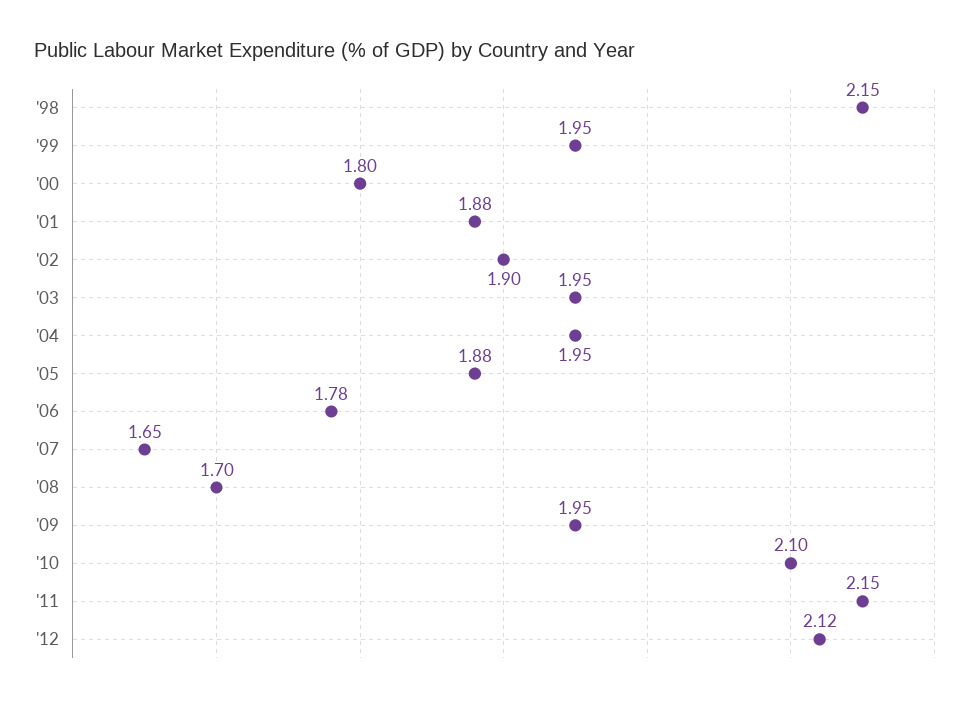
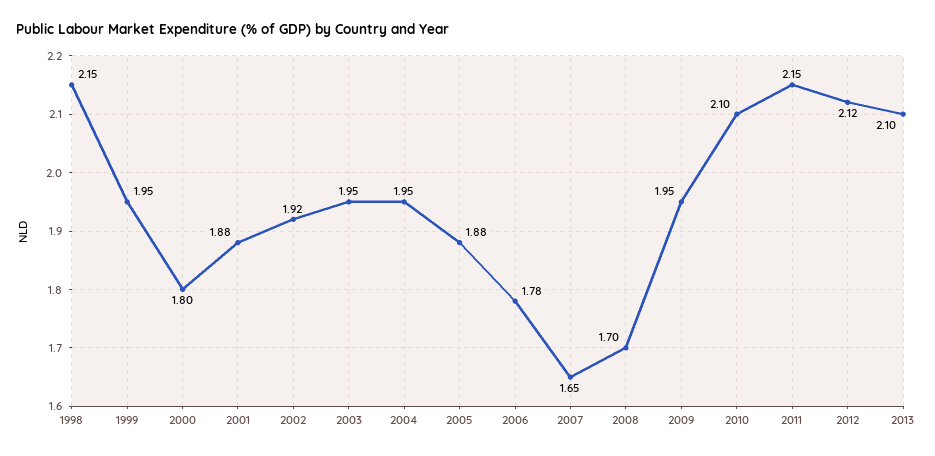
'02: 1.9 -> 1.92
2013: none -> 2.1

